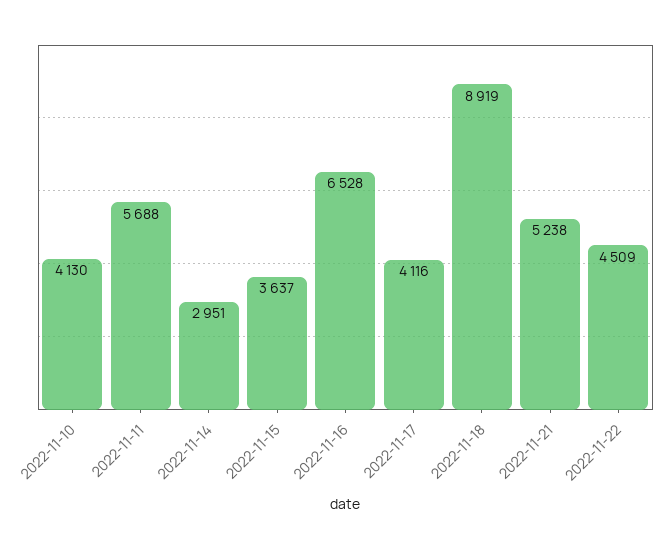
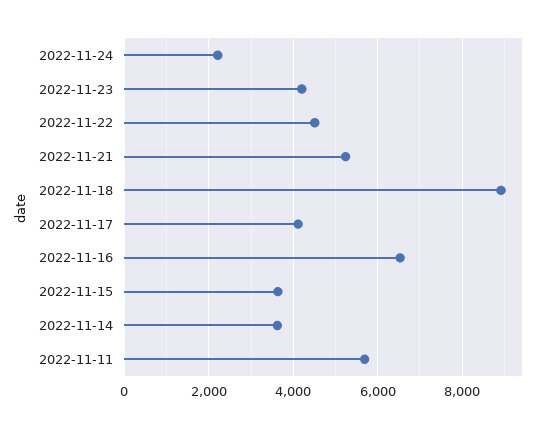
2022-11-10: 4130 -> none
2022-11-14: 2951 -> 3600
2022-11-24: none -> 2200
2022-11-23: none -> 4200

